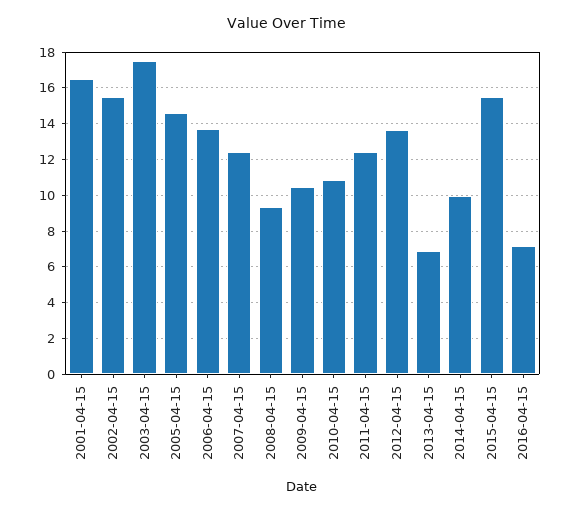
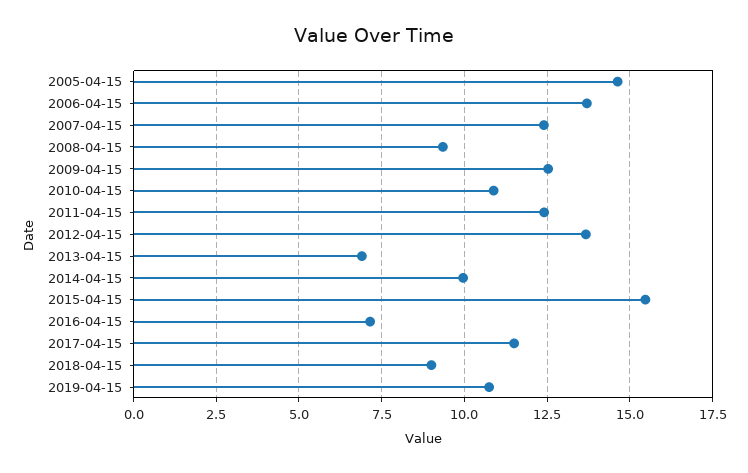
2001-04-15: 16.5 -> none
2002-04-15: 15.5 -> none
2003-04-15: 17.5 -> none
2009-04-15: 10.5 -> 12.5
2017-04-15: none -> 11.5
2018-04-15: none -> 9
2019-04-15: none -> 10.75

